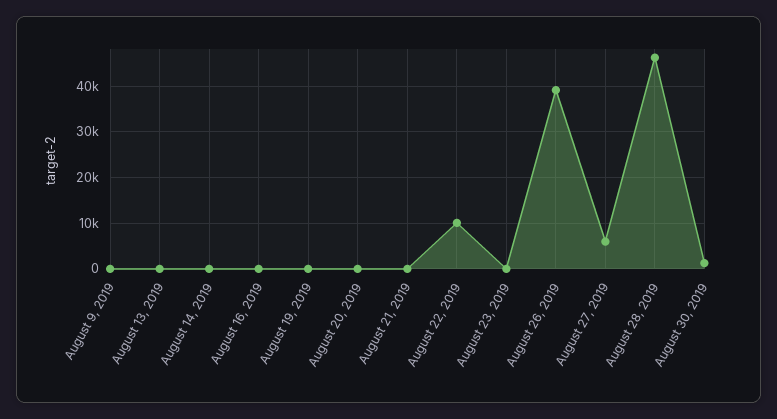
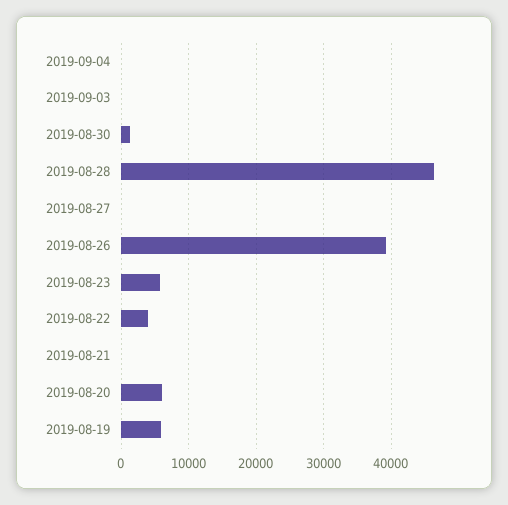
August 9, 2019: 0 -> none
August 13, 2019: 0 -> none
August 14, 2019: 0 -> none
August 16, 2019: 0 -> none
August 19, 2019: 0 -> 6000
August 20, 2019: 0 -> 6000
August 22, 2019: 10000 -> 4000
August 23, 2019: 0 -> 6000
August 27, 2019: 6000 -> 0
2019-09-04: none -> 0
2019-09-03: none -> 0

